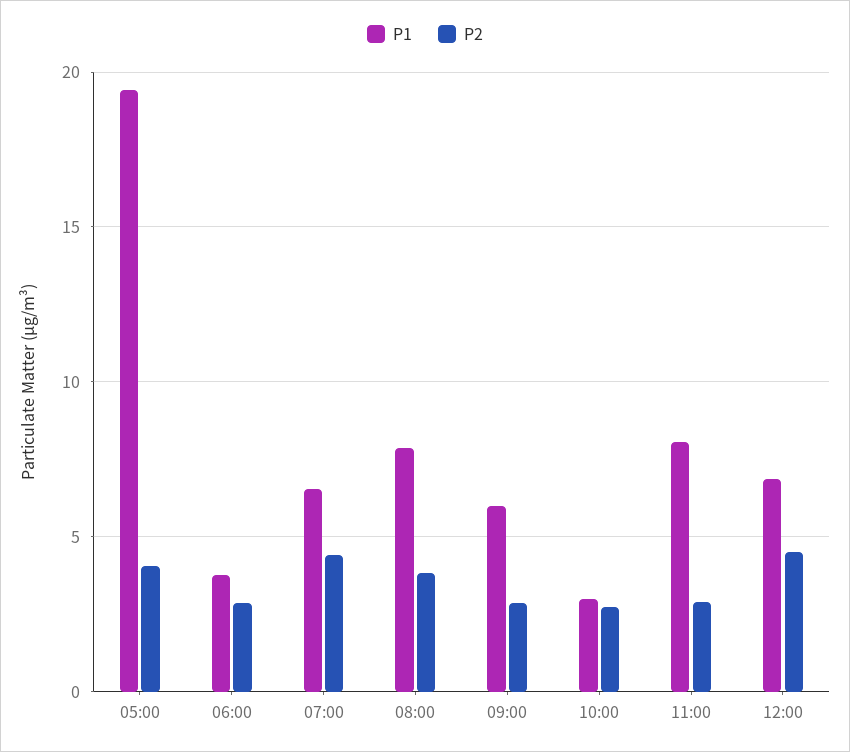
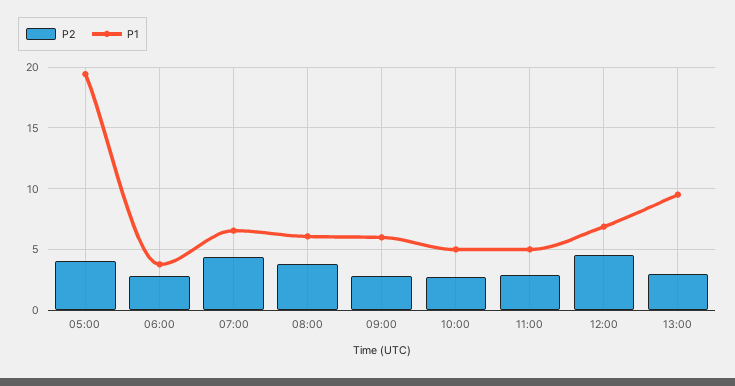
P1, 08:00: 8 -> 6
P1, 10:00: 3 -> 5
P1, 11:00: 8 -> 5
P2, 13:00: none -> 3
P1, 13:00: none -> 9.5

